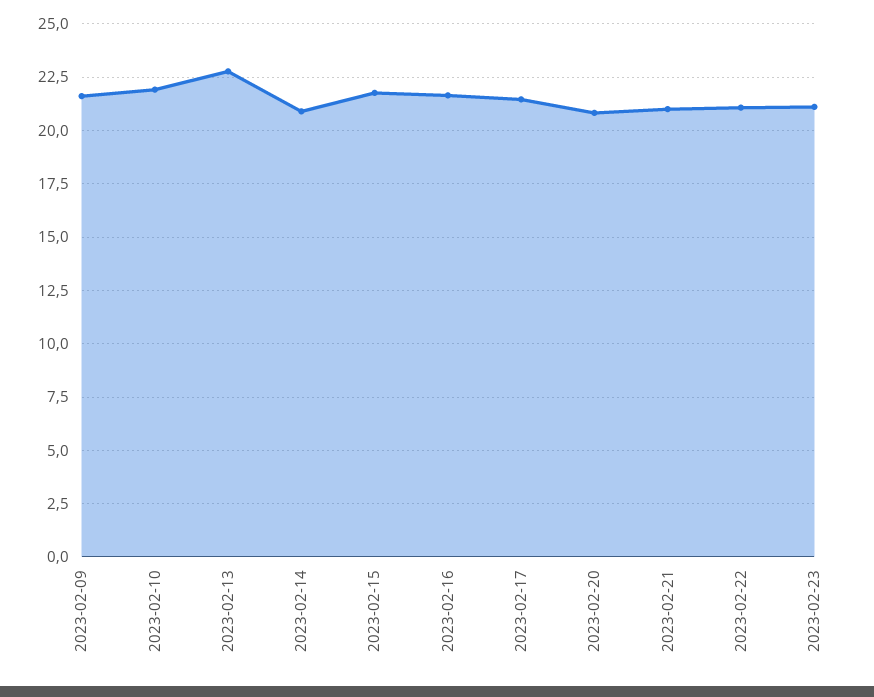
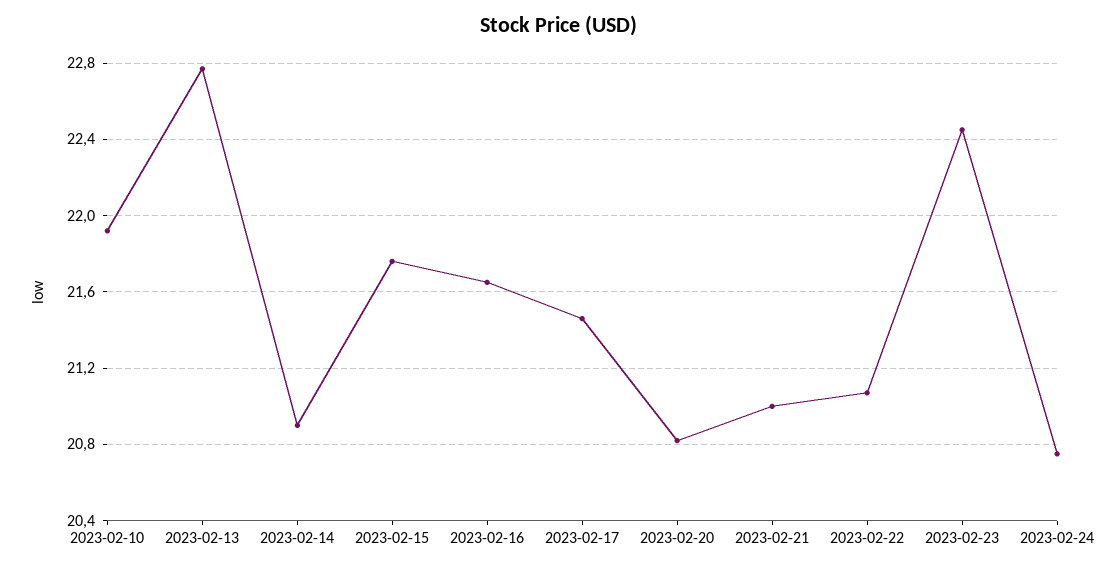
2023-02-09: 21.5 -> none
2023-02-23: 21 -> 22.45
2023-02-24: none -> 20.75

